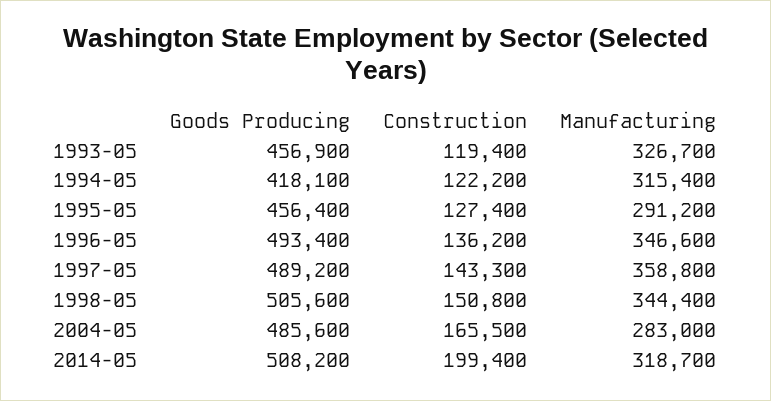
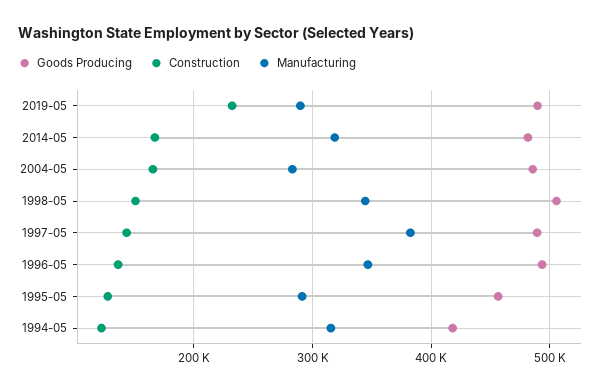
Goods Producing, 1993-05: 456900 -> none
Construction, 1993-05: 119400 -> none
Manufacturing, 1993-05: 326700 -> none
Manufacturing, 1997-05: 358800 -> 380000
Goods Producing, 2014-05: 508200 -> 480000
Construction, 2014-05: 199400 -> 170000
Goods Producing, 2019-05: none -> 490000
Construction, 2019-05: none -> 230000
Manufacturing, 2019-05: none -> 290000

